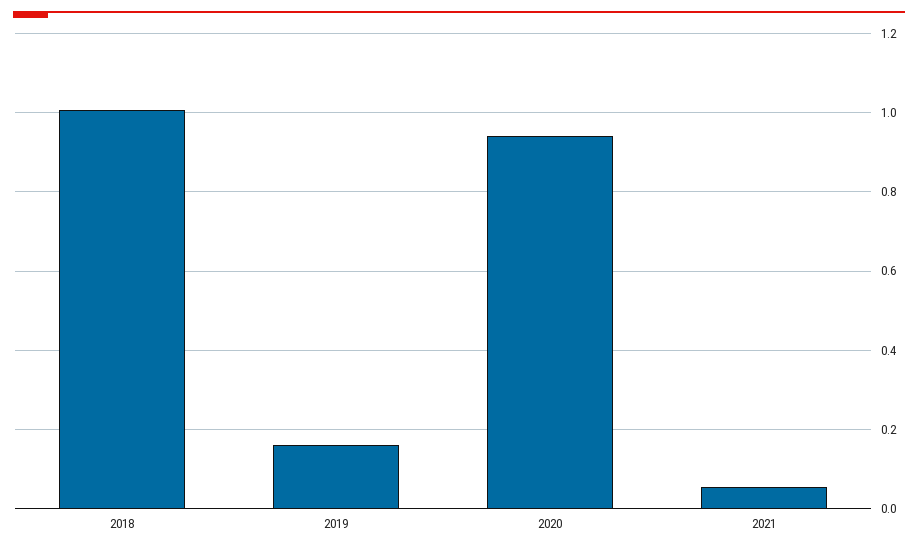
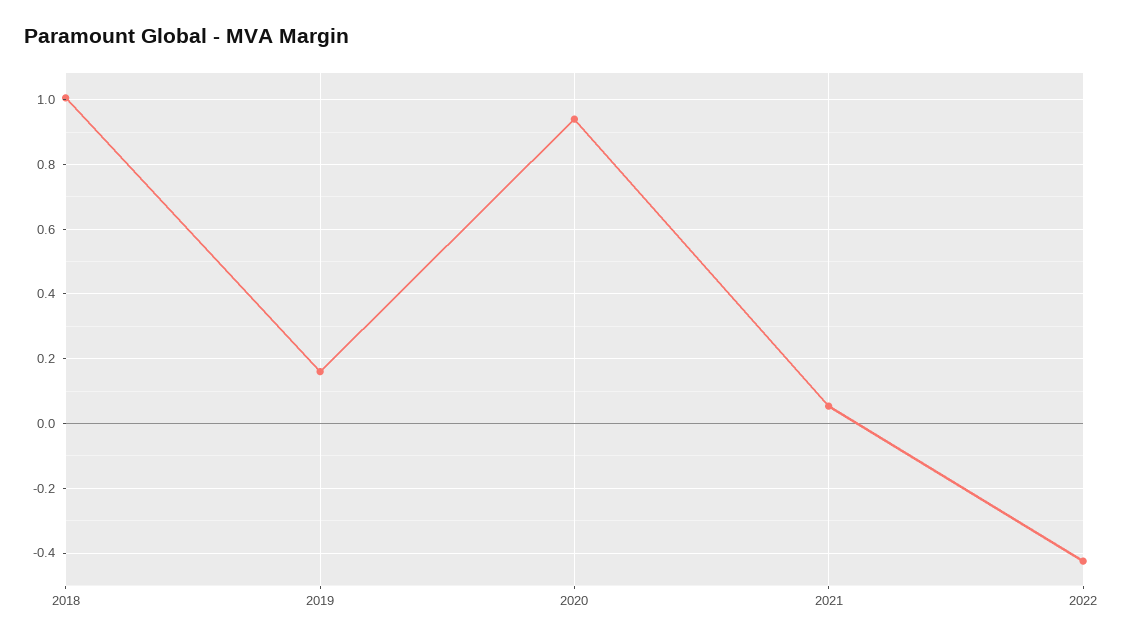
2022: none -> -0.42

